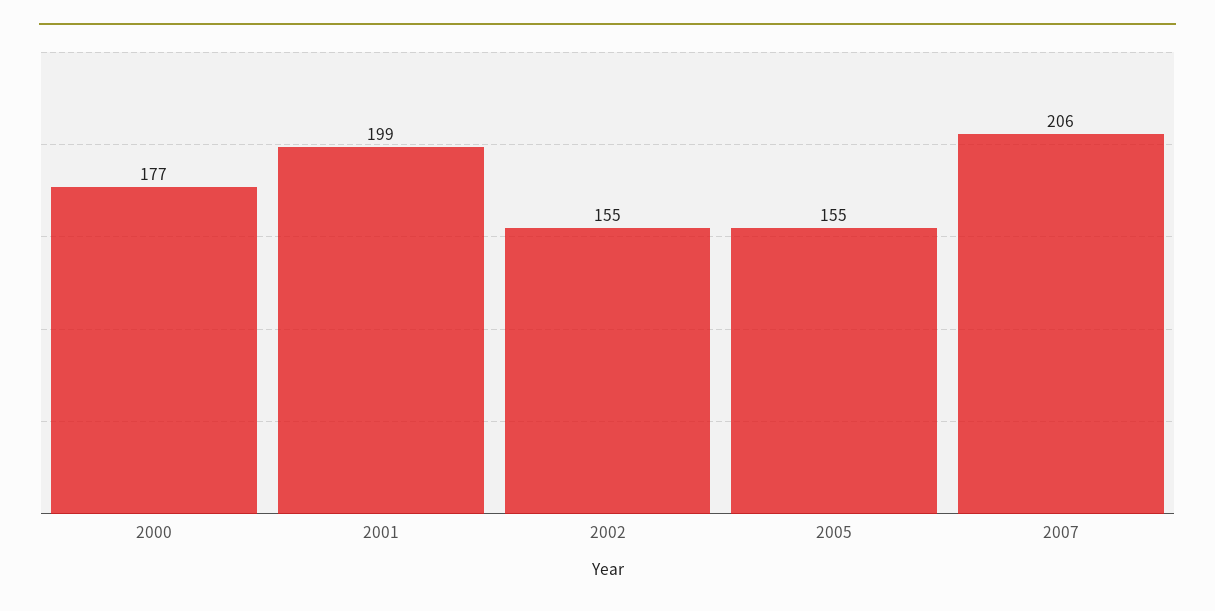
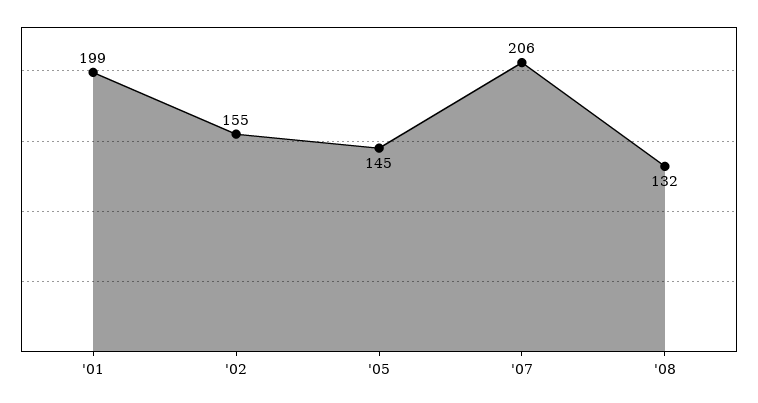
2000: 177 -> none
2005: 155 -> 145
'08: none -> 132

